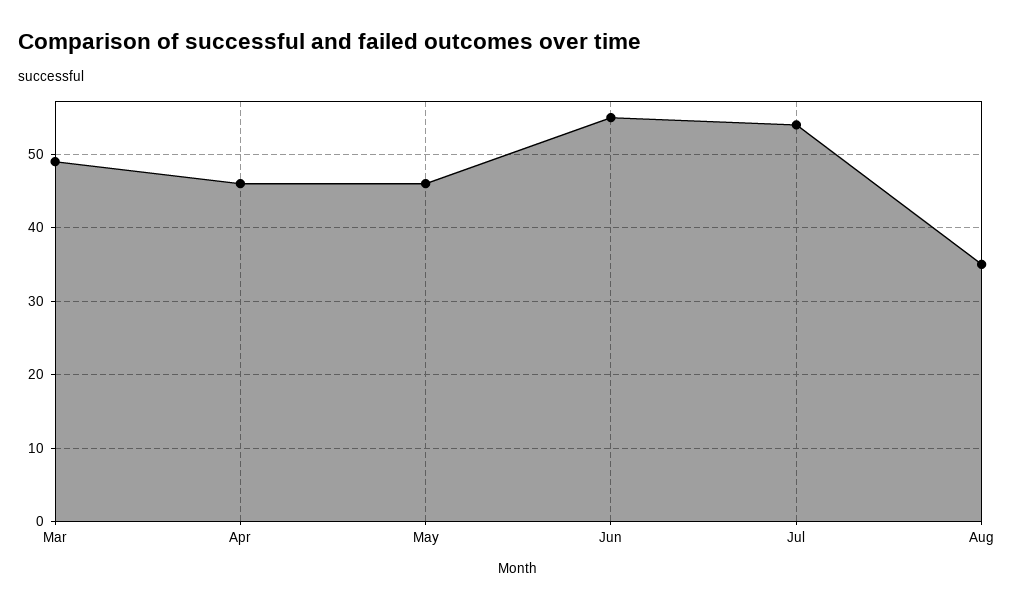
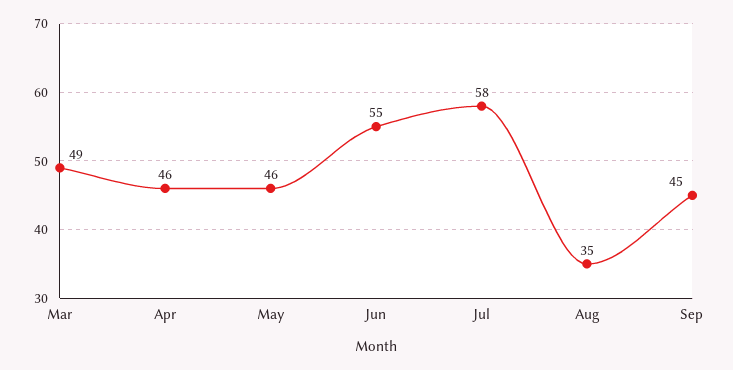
Jul: 54 -> 58
Sep: none -> 45

